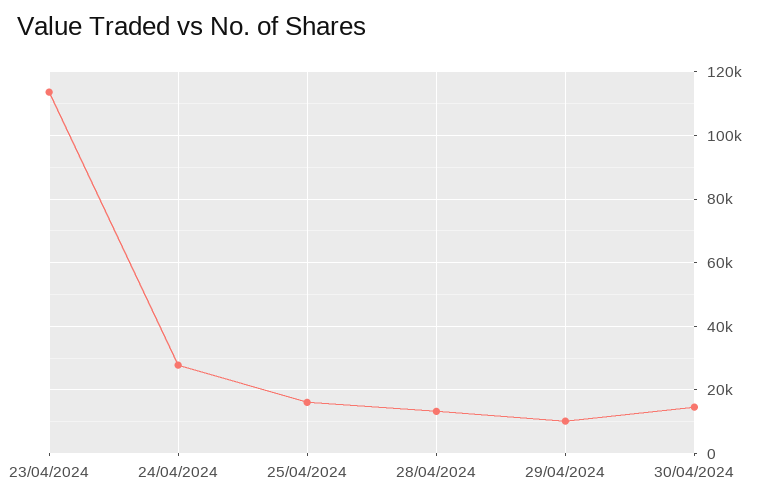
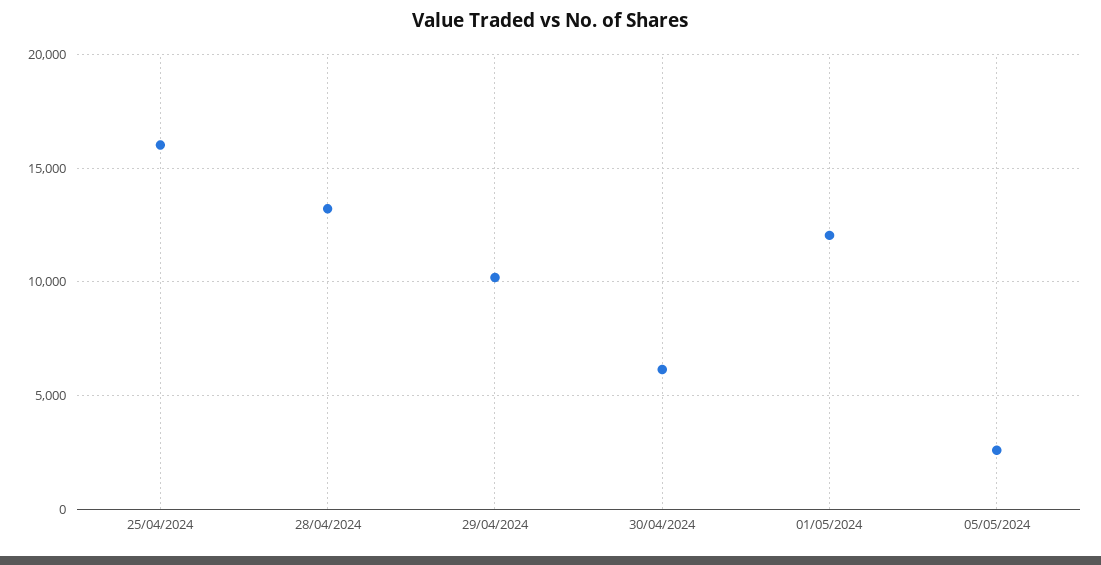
23/04/2024: 114000 -> none
24/04/2024: 28000 -> none
30/04/2024: 14000 -> 6000
01/05/2024: none -> 12000
05/05/2024: none -> 2500

